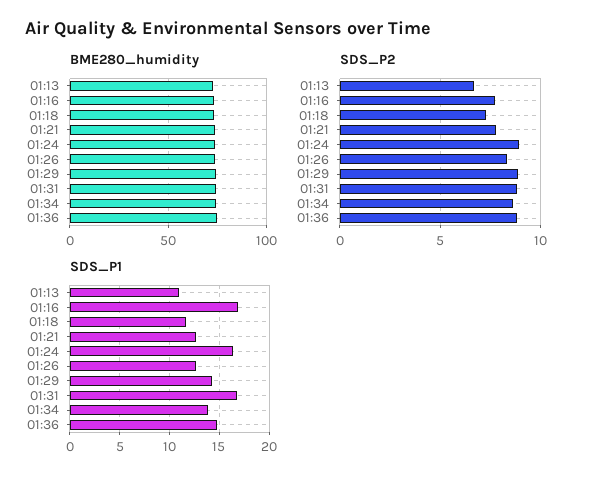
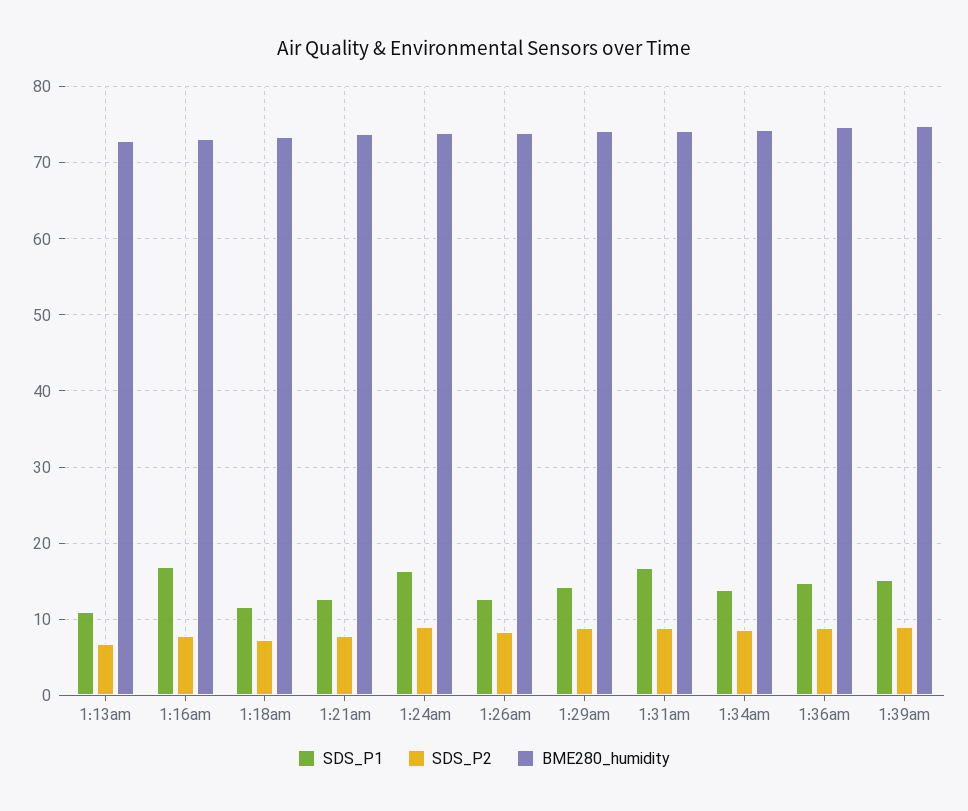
SDS_P1, 1:39am: none -> 15
SDS_P2, 1:39am: none -> 9
BME280_humidity, 1:39am: none -> 75

